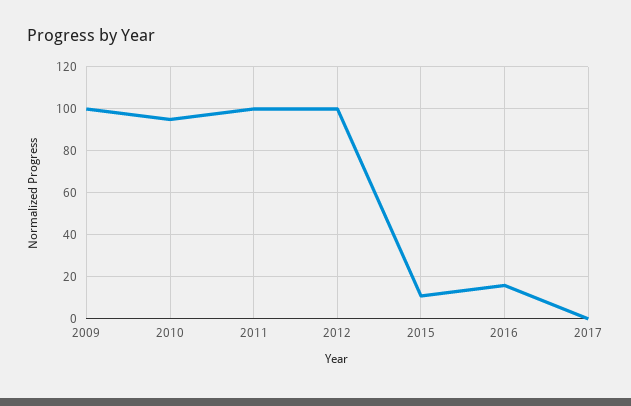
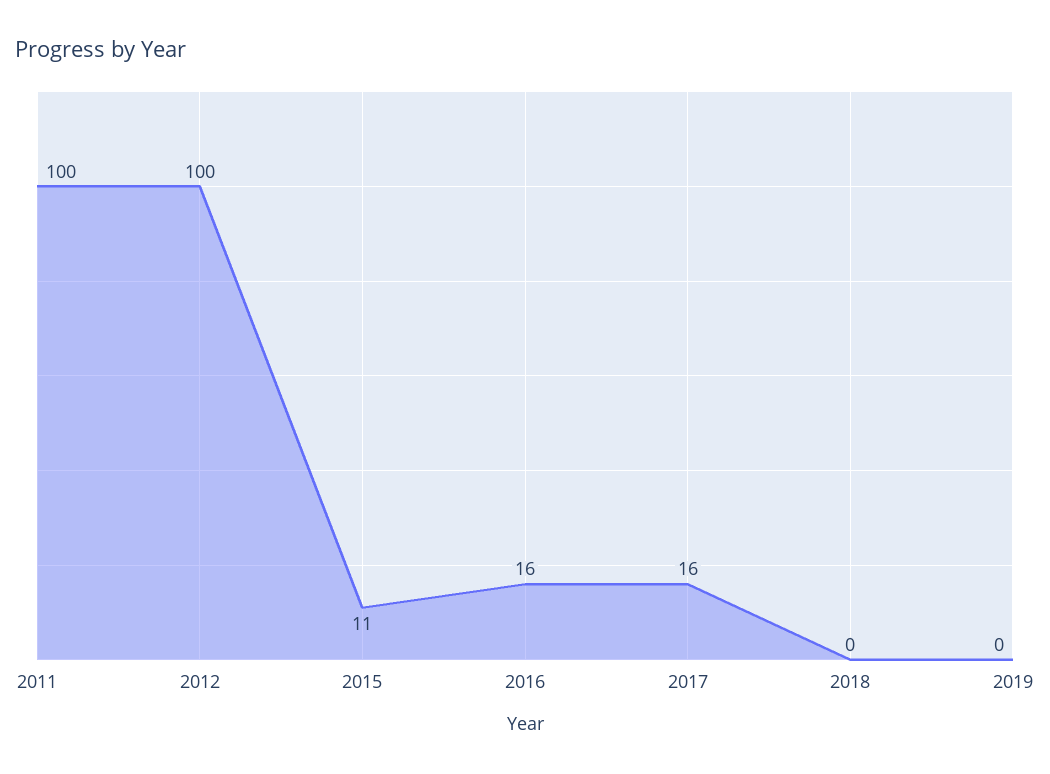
2009: 100 -> none
2010: 95 -> none
2017: 0 -> 16
2018: none -> 0
2019: none -> 0

